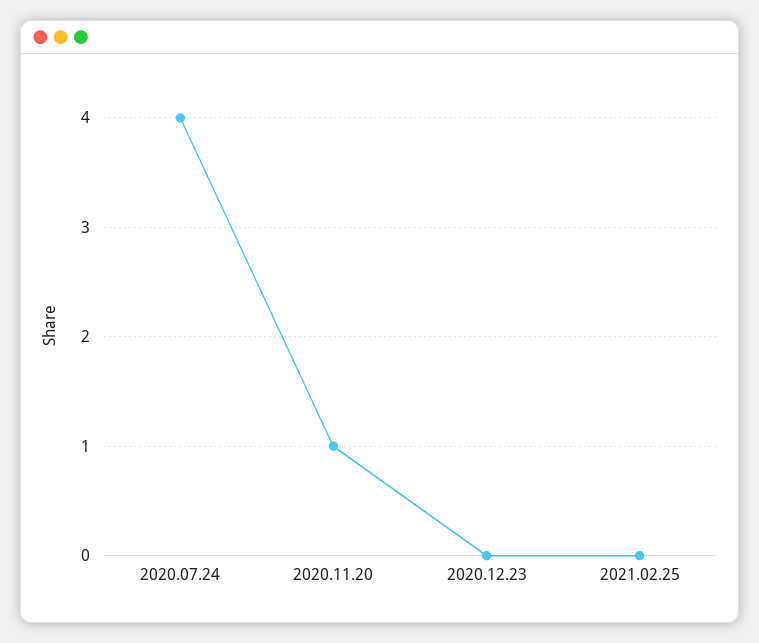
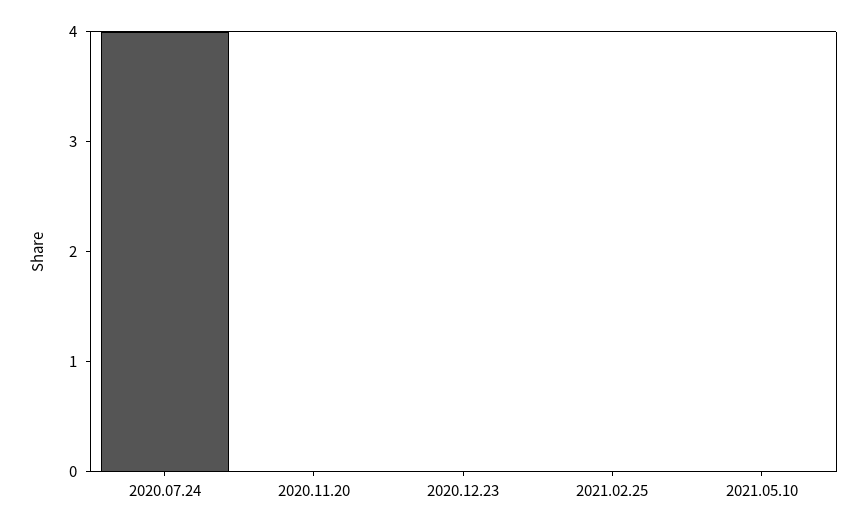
2020.11.20: 1 -> 0
2021.05.10: none -> 0

